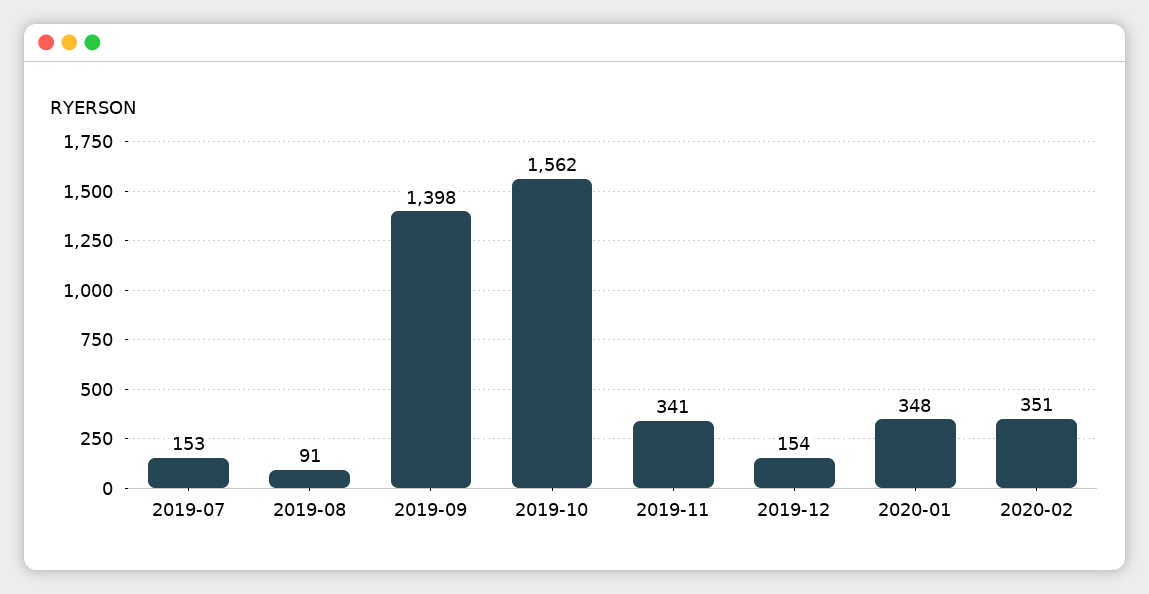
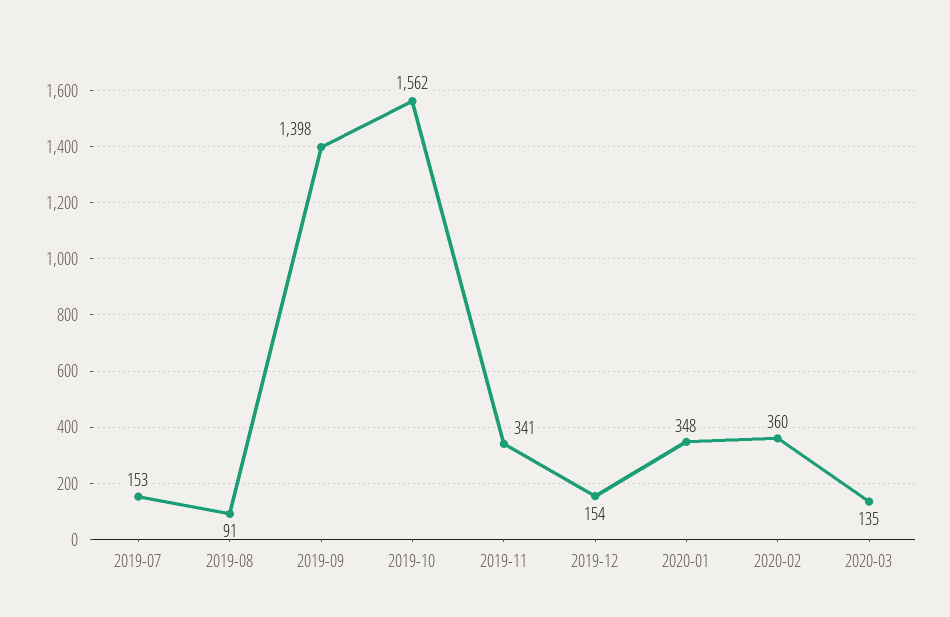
2020-02: 351 -> 360
2020-03: none -> 135

